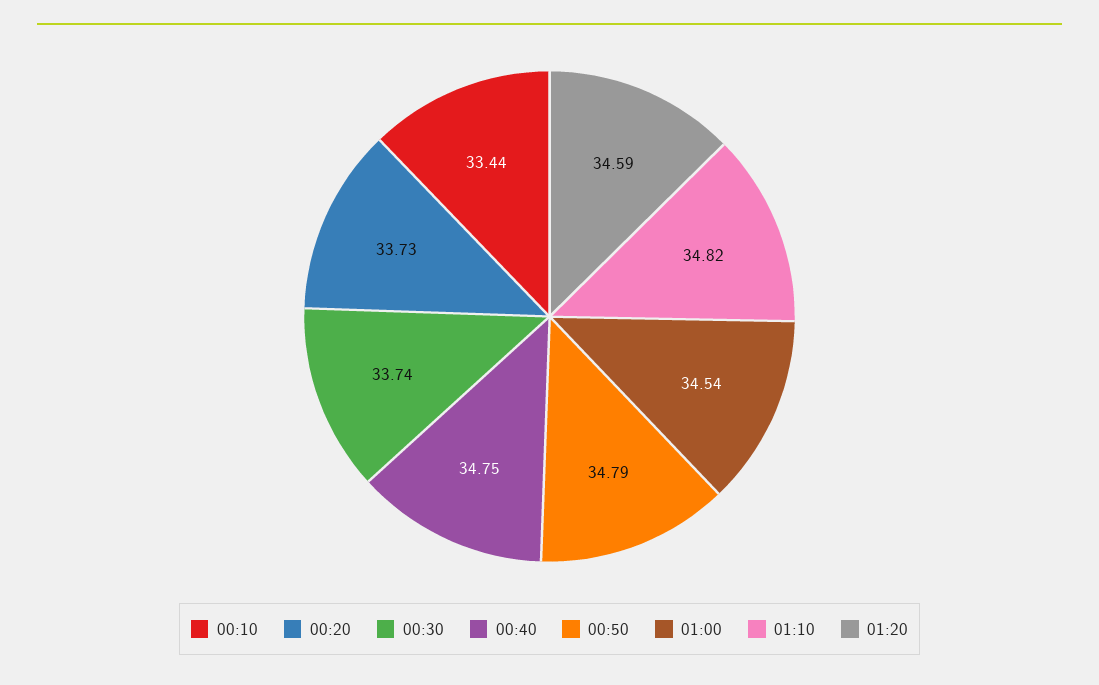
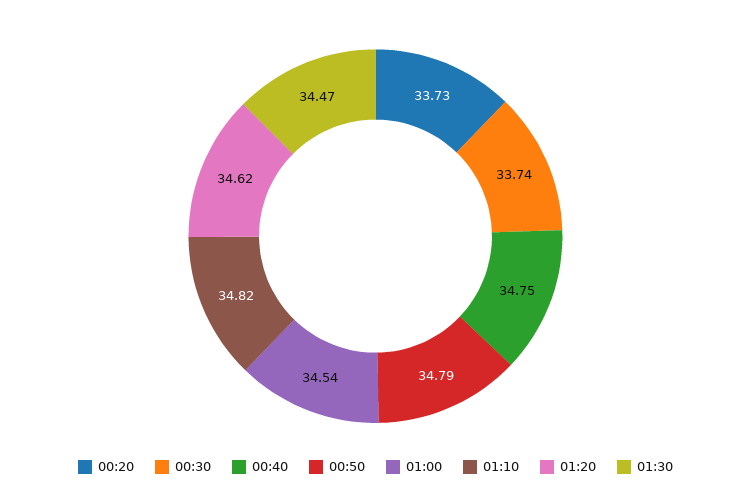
00:10: 33.44 -> none
01:20: 34.59 -> 34.62
01:30: none -> 34.47

